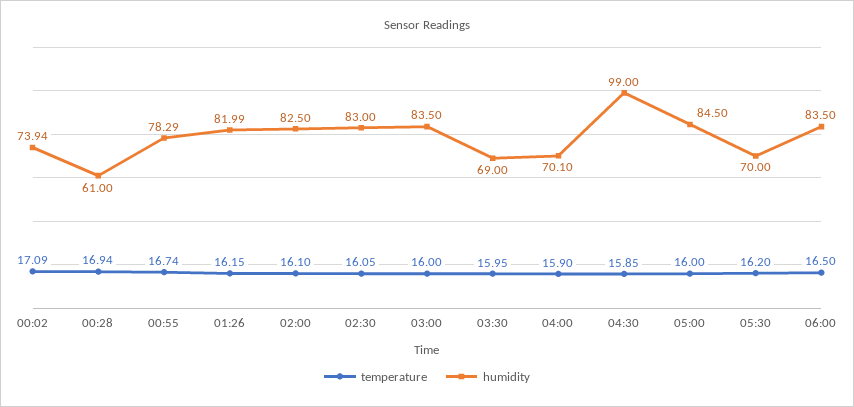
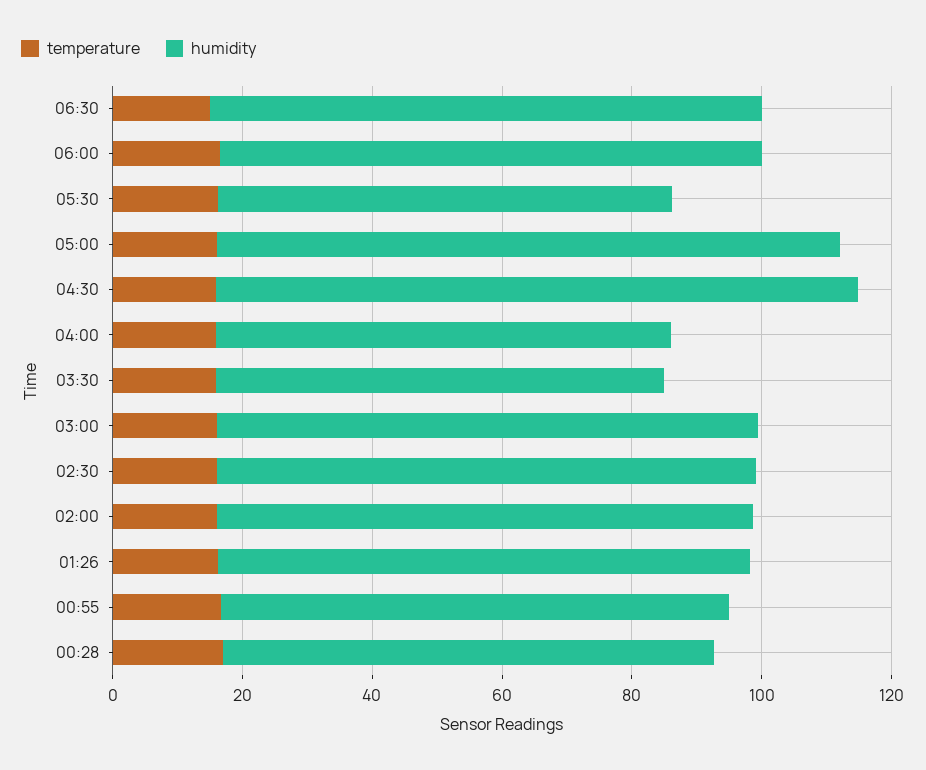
temperature, 00:02: 17.09 -> none
humidity, 00:02: 73.94 -> none
humidity, 00:28: 61 -> 75
humidity, 05:00: 84.5 -> 95
temperature, 06:30: none -> 15
humidity, 06:30: none -> 85

